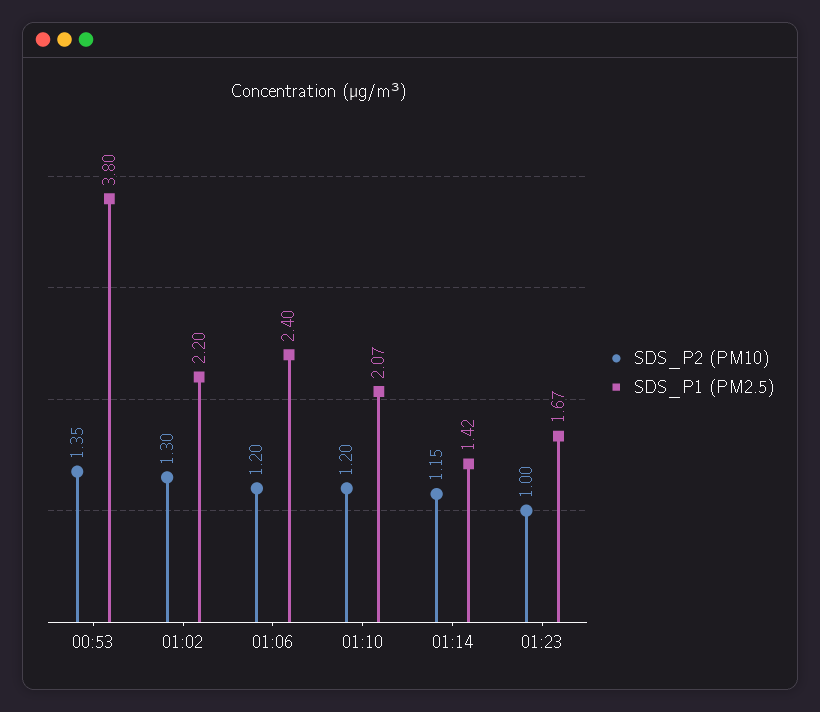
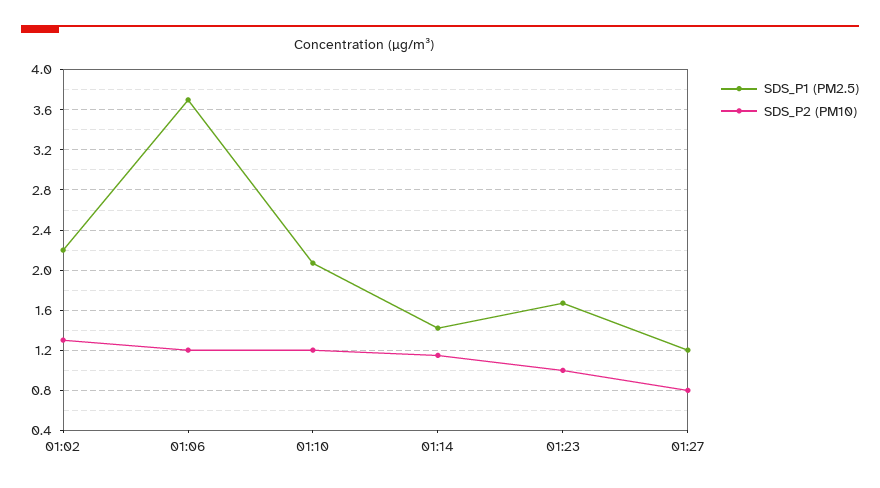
SDS_P2 (PM10), 00:53: 1.35 -> none
SDS_P1 (PM2.5), 00:53: 3.8 -> none
SDS_P1 (PM2.5), 01:06: 2.4 -> 3.7
SDS_P1 (PM2.5), 01:27: none -> 1.2
SDS_P2 (PM10), 01:27: none -> 0.8

